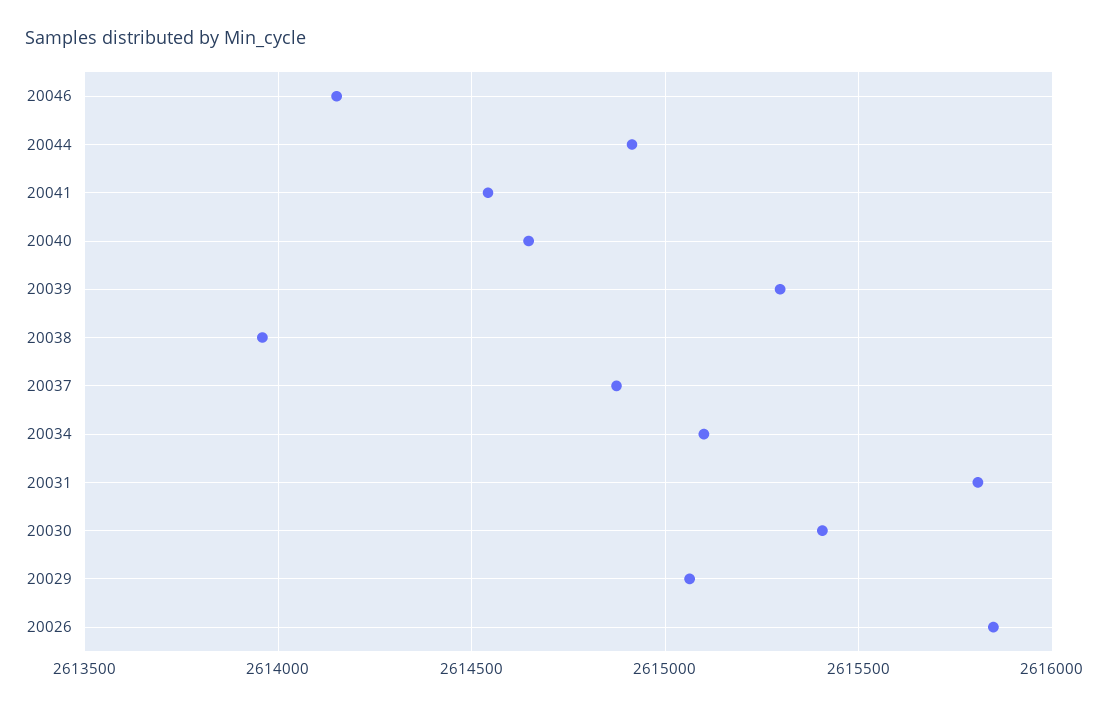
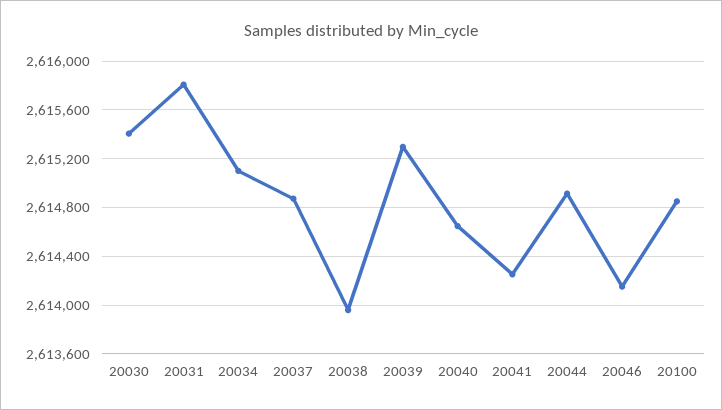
20041: 2614550 -> 2614250
20029: 2615050 -> none
20026: 2615850 -> none
20100: none -> 2614850

